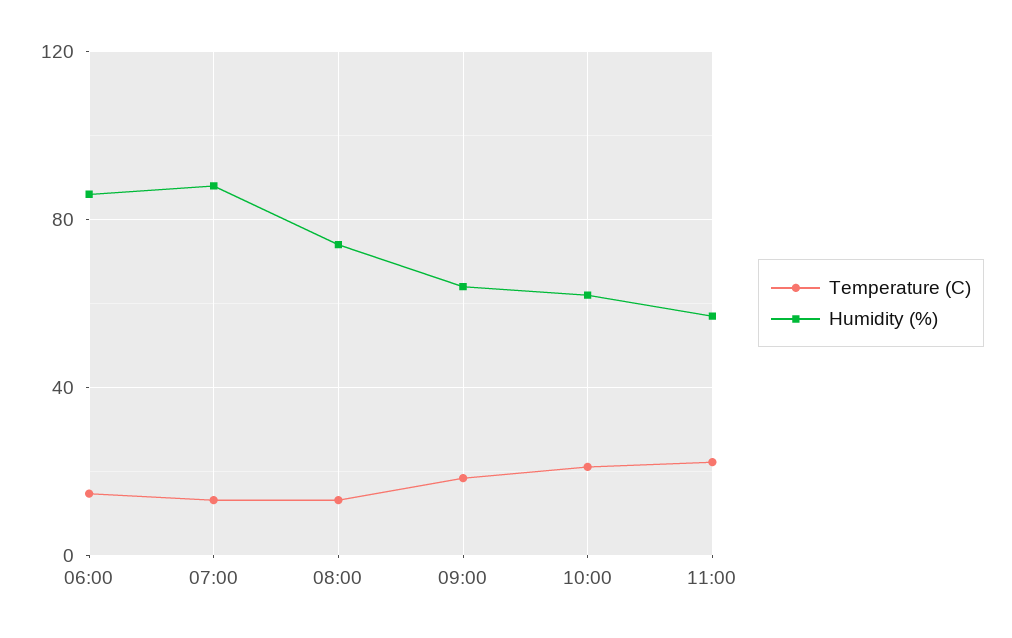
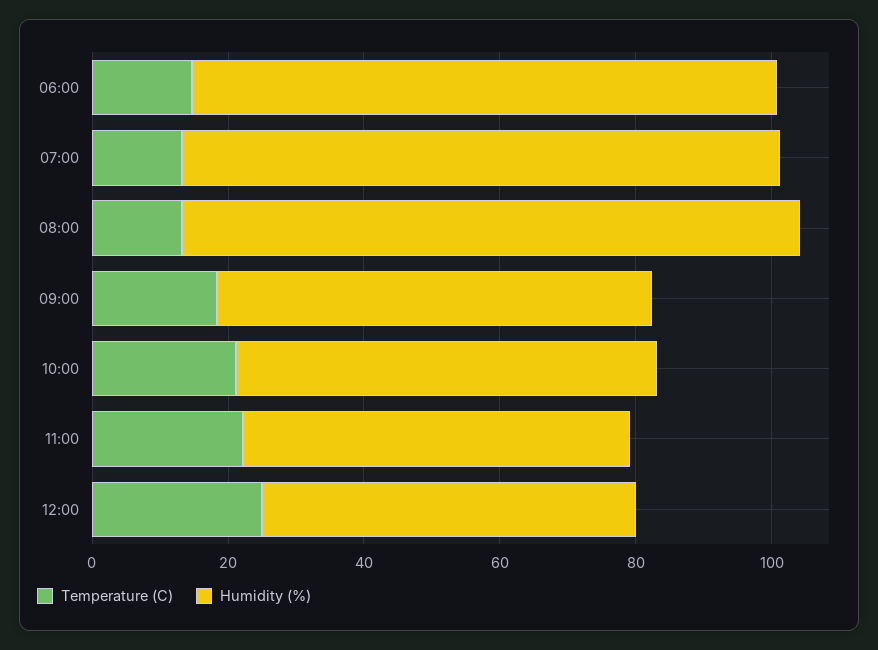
Humidity (%), 08:00: 75 -> 90
Temperature (C), 12:00: none -> 25
Humidity (%), 12:00: none -> 55

